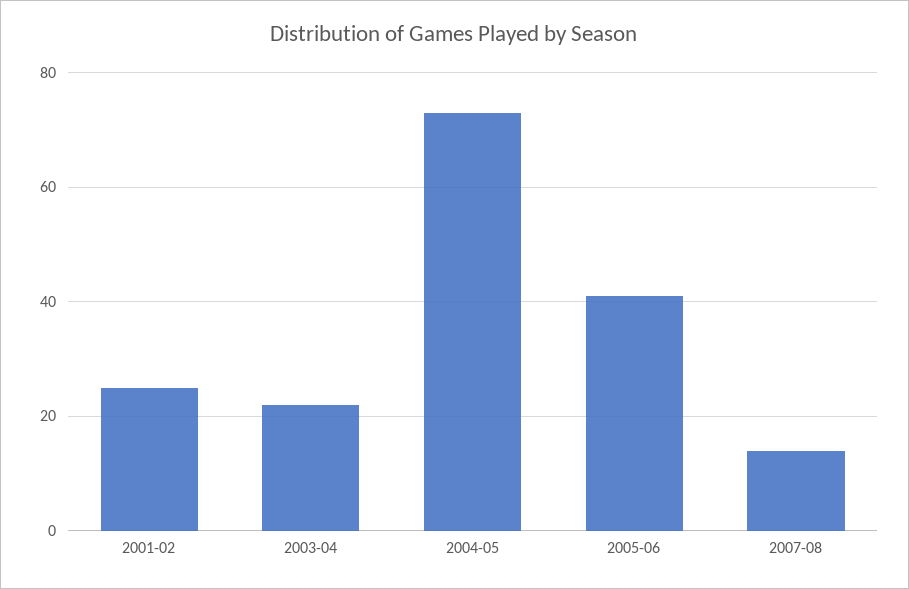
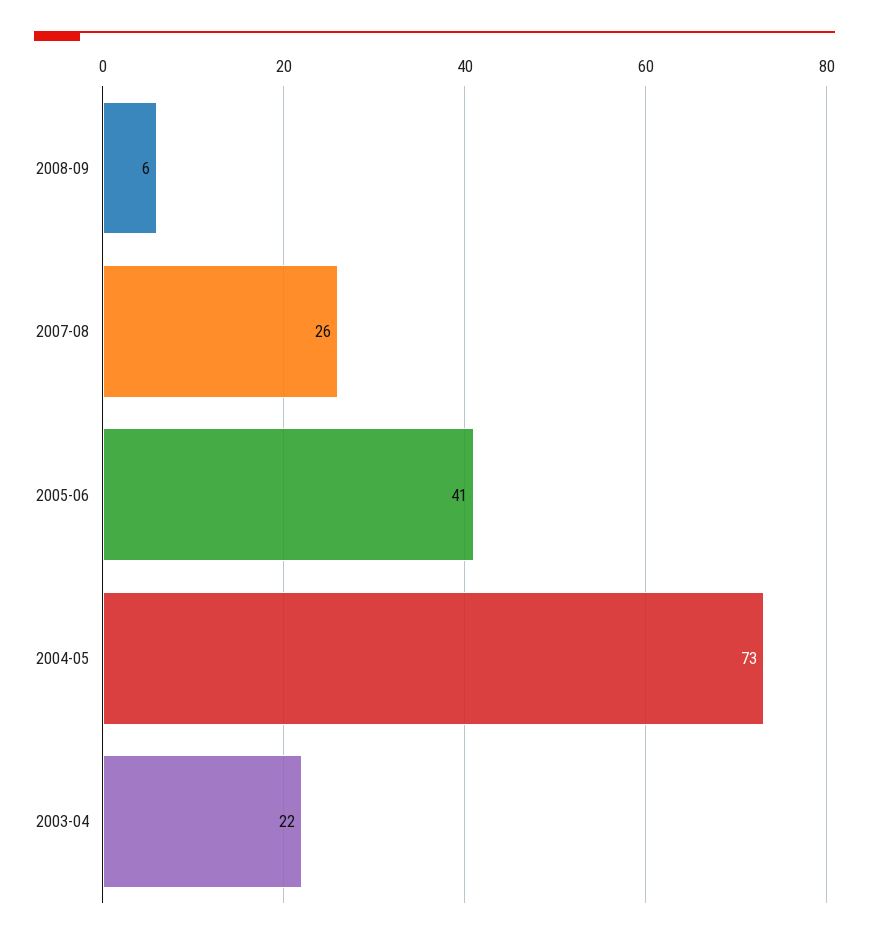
2001-02: 25 -> none
2007-08: 15 -> 26
2008-09: none -> 6

